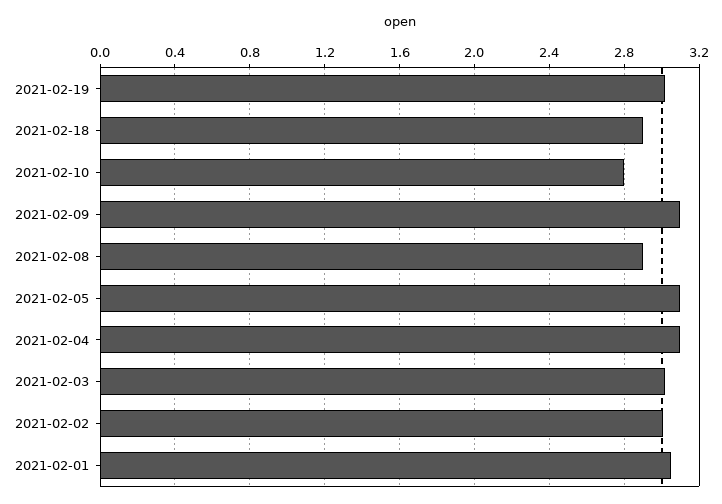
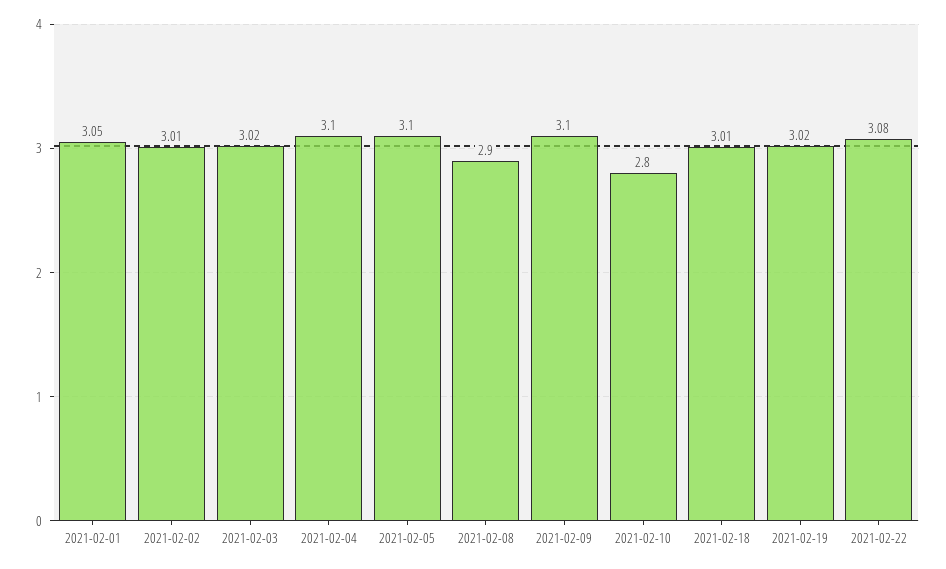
2021-02-18: 2.9 -> 3.01
2021-02-22: none -> 3.08

